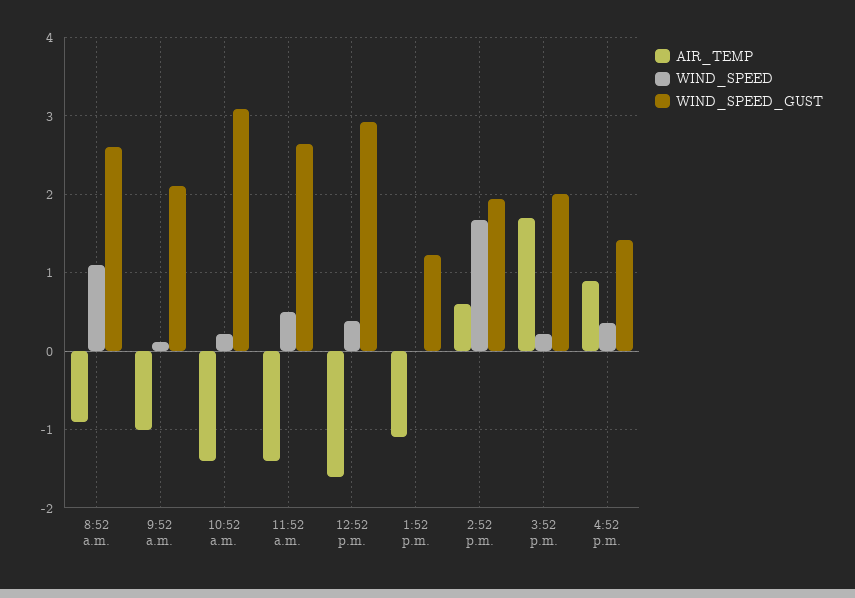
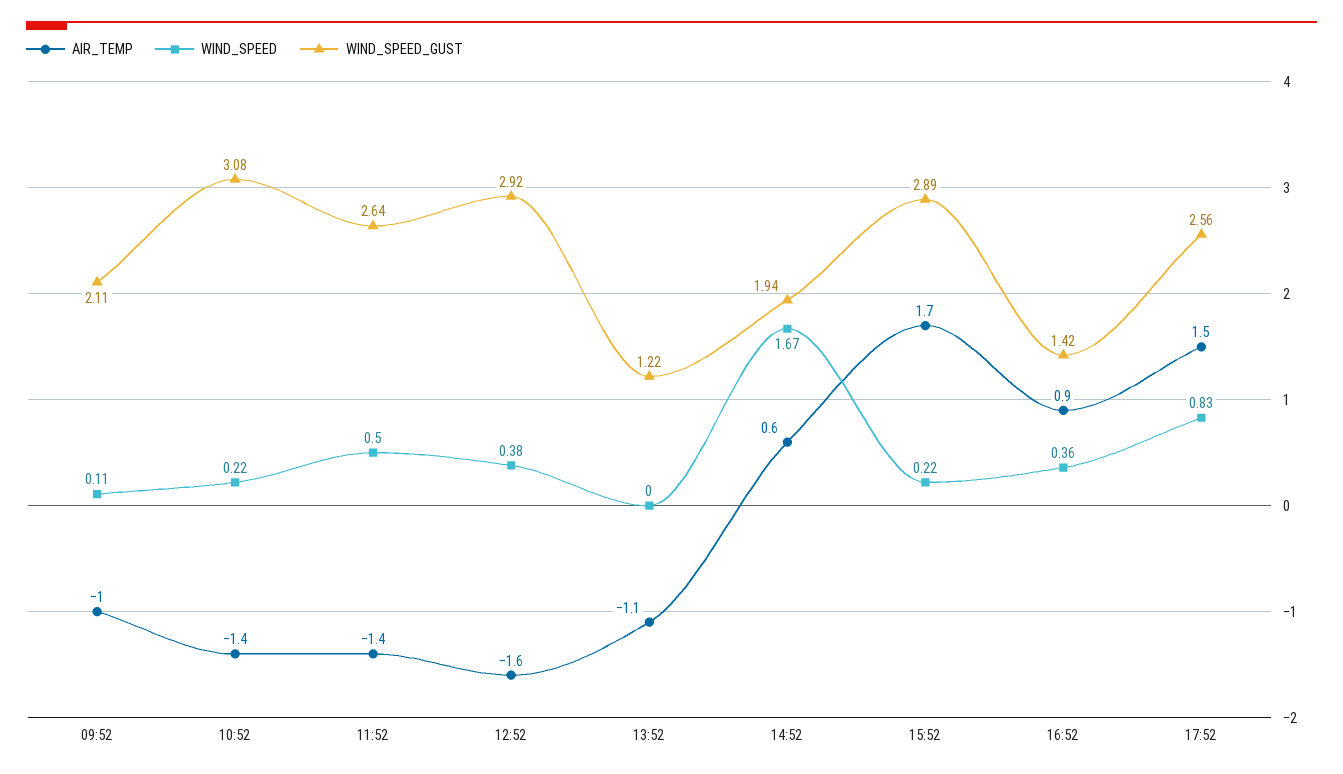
AIR_TEMP, 8:52 a.m.: -0.9 -> none
WIND_SPEED, 8:52 a.m.: 1.1 -> none
WIND_SPEED_GUST, 8:52 a.m.: 2.6 -> none
WIND_SPEED_GUST, 3:52 p.m.: 2 -> 2.89
AIR_TEMP, 17:52: none -> 1.5
WIND_SPEED, 17:52: none -> 0.83
WIND_SPEED_GUST, 17:52: none -> 2.56

